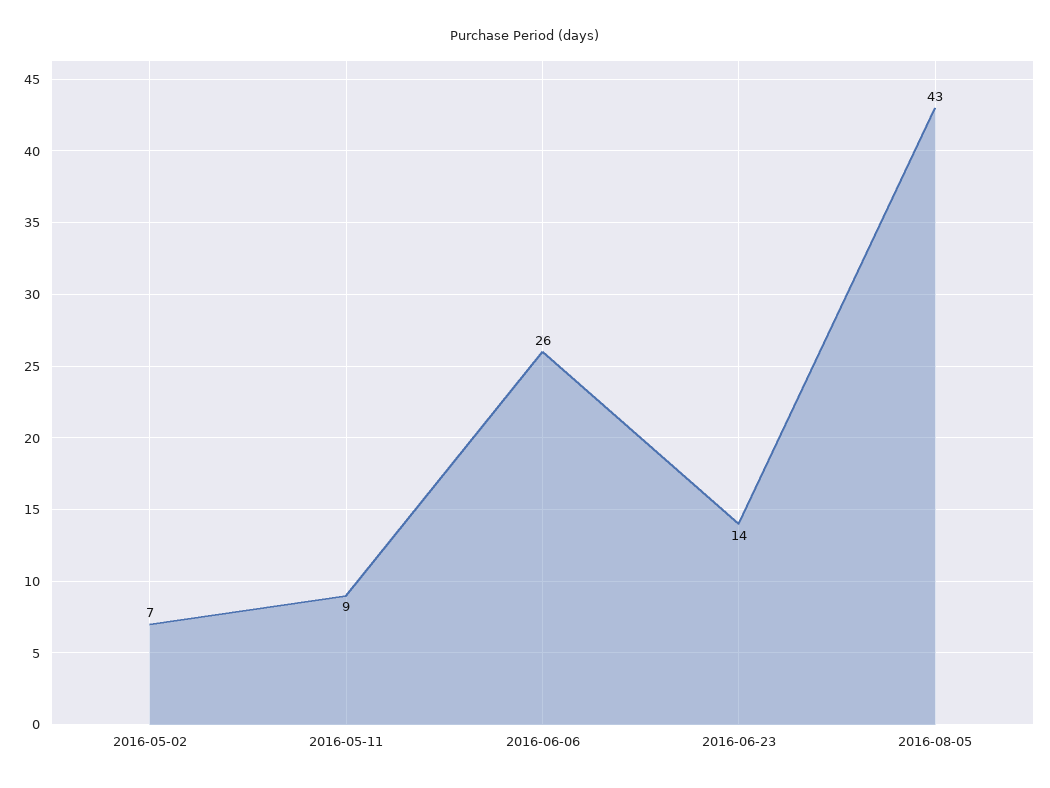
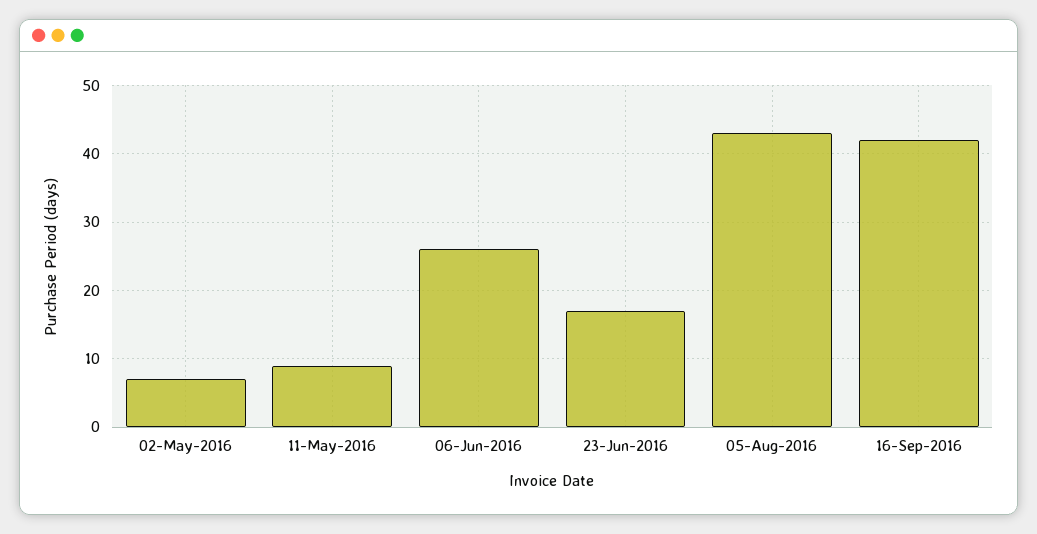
2016-06-23: 14 -> 17
16-Sep-2016: none -> 42

